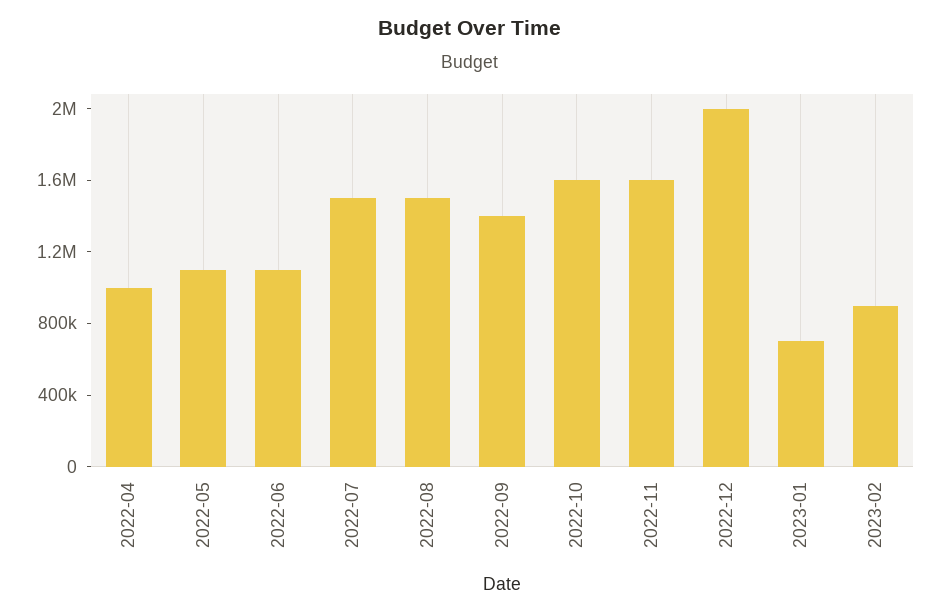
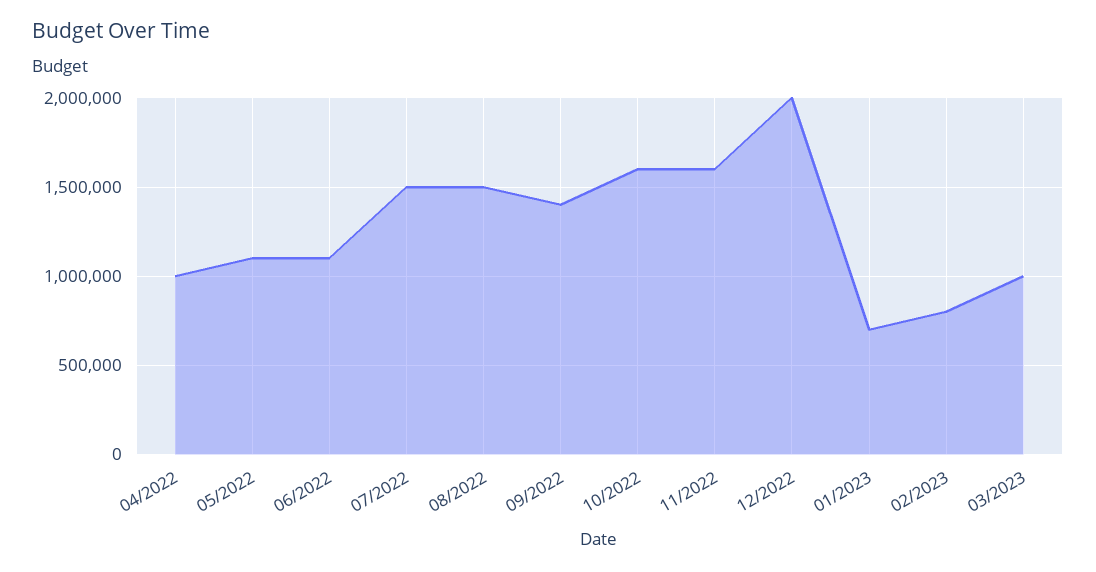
2023-02: 900000 -> 800000
03/2023: none -> 1000000

